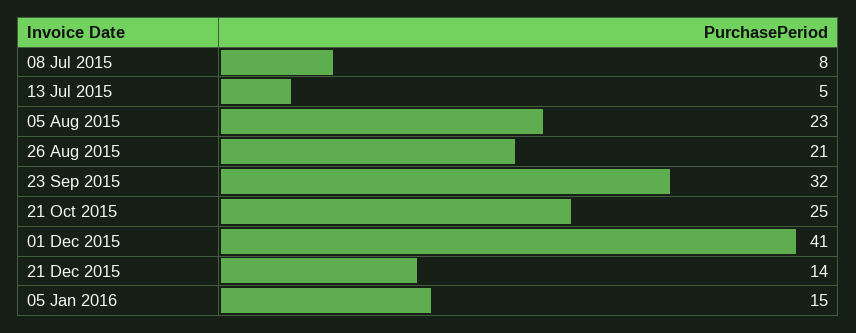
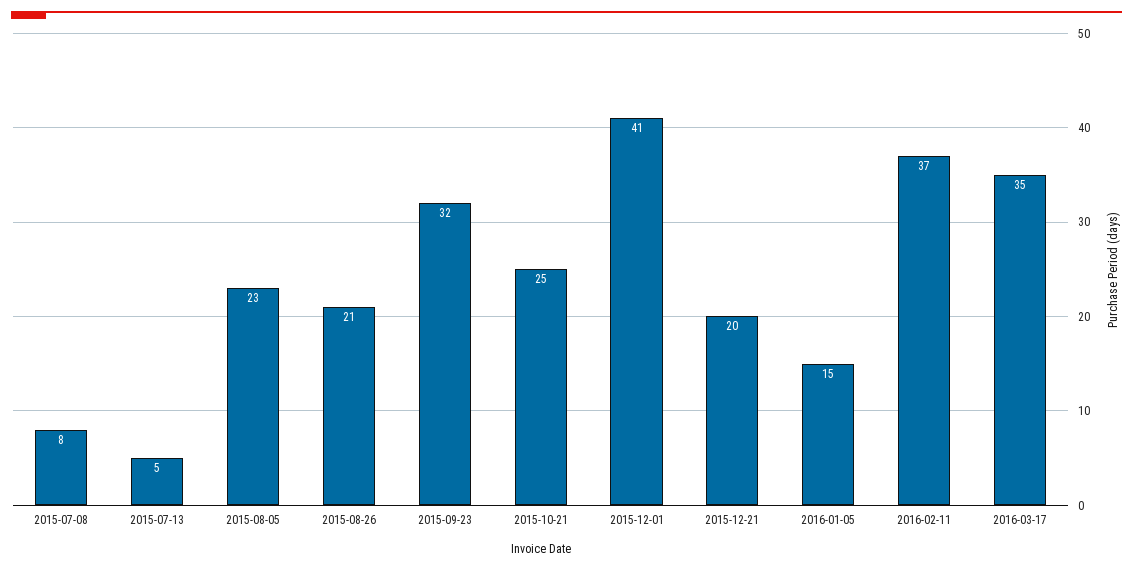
21 Dec 2015: 14 -> 20
2016-02-11: none -> 37
2016-03-17: none -> 35

